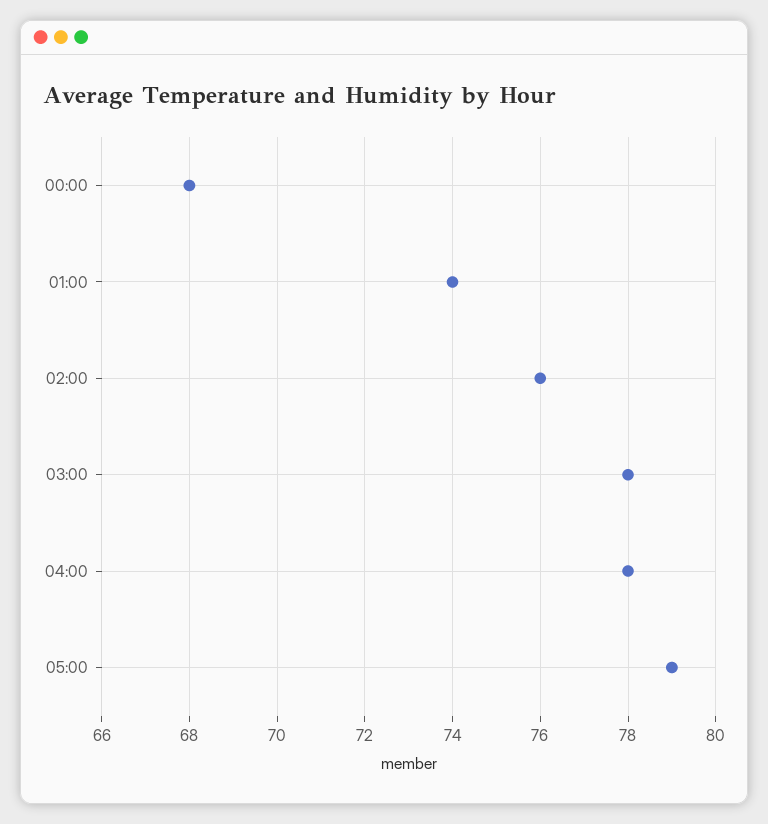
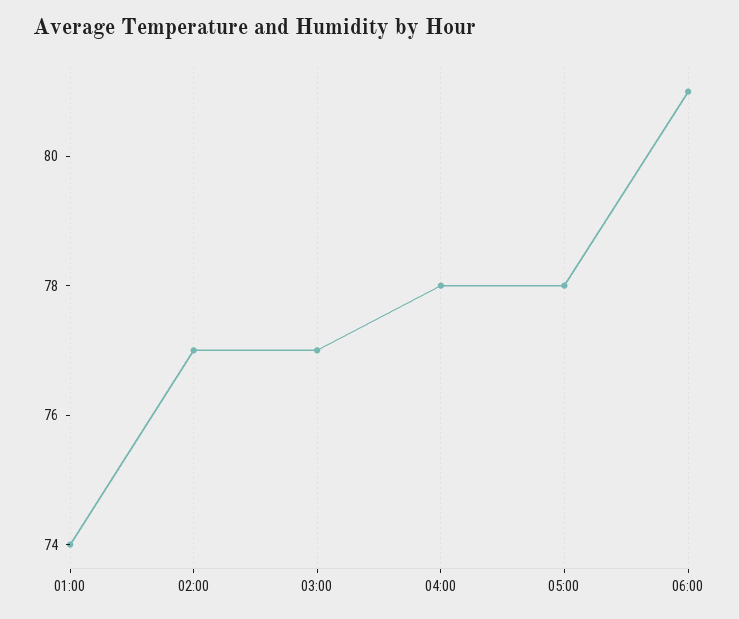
00:00: 68 -> none
02:00: 76 -> 77
03:00: 78 -> 77
05:00: 79 -> 78
06:00: none -> 81

